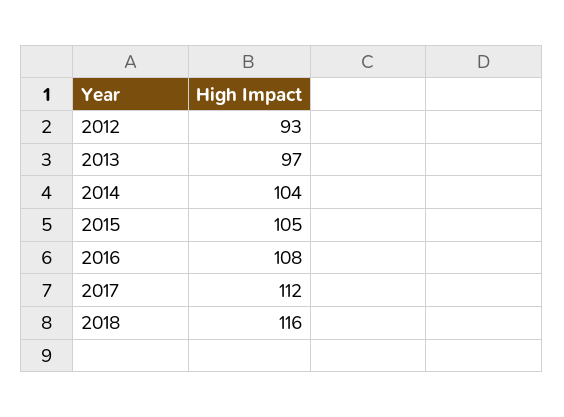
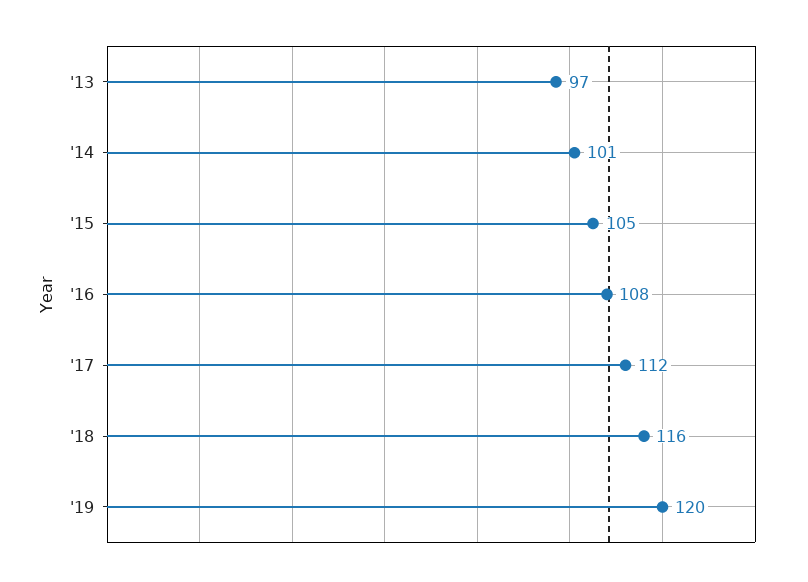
2012: 93 -> none
2014: 104 -> 101
'19: none -> 120

